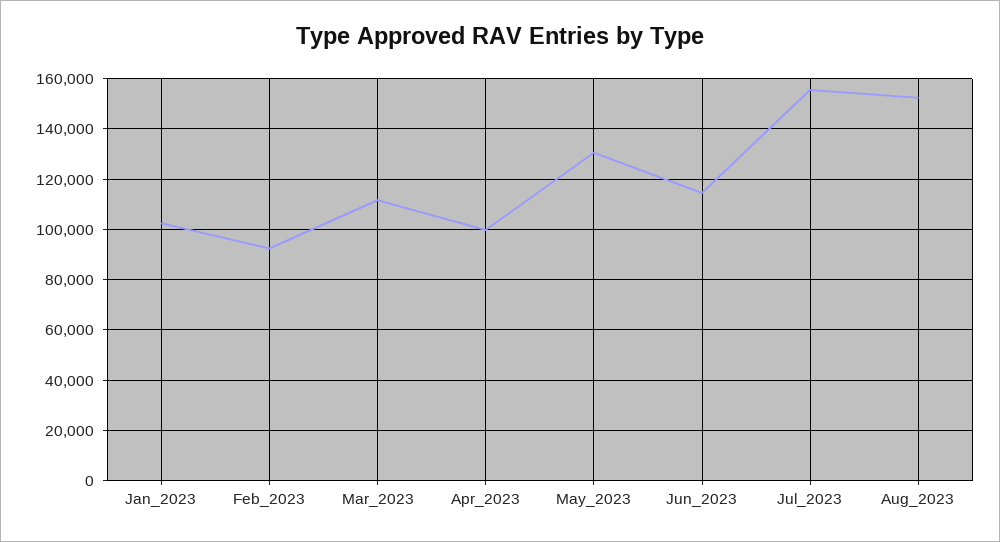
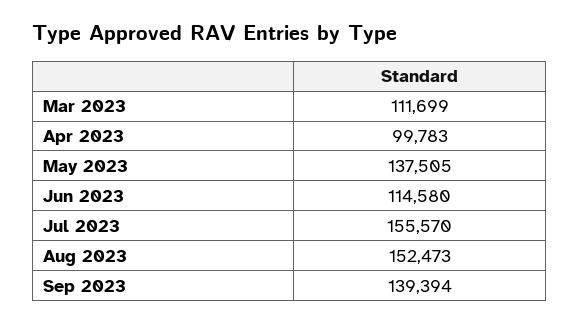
Jan_2023: 102500 -> none
Feb_2023: 92500 -> none
May_2023: 130000 -> 137505
Sep 2023: none -> 139394

